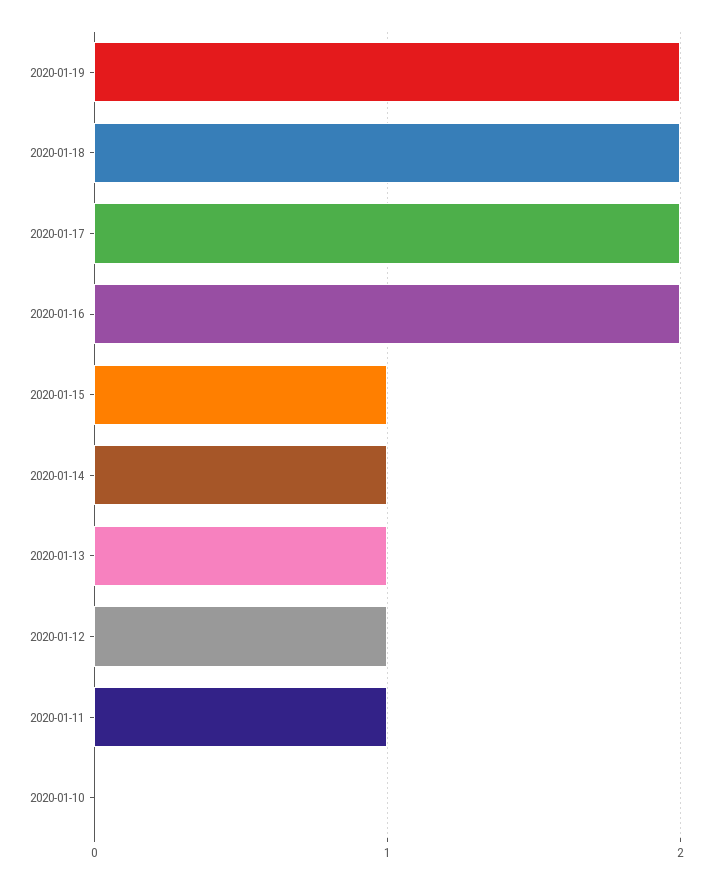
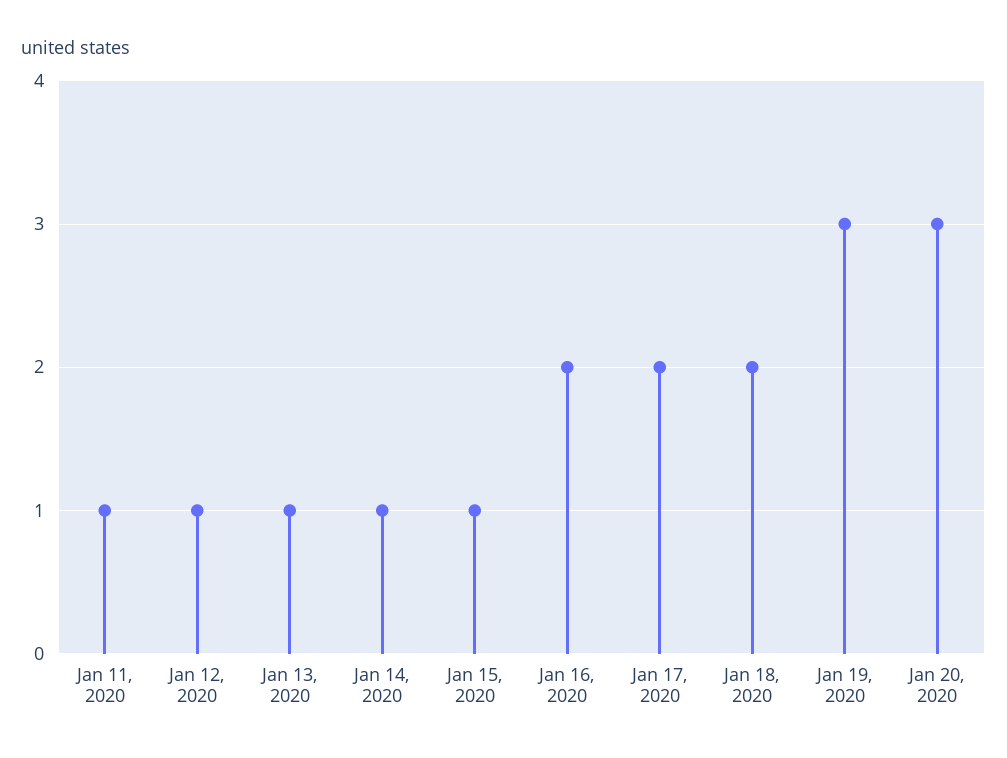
2020-01-19: 2 -> 3
2020-01-10: 0 -> none
Jan 20, 2020: none -> 3

